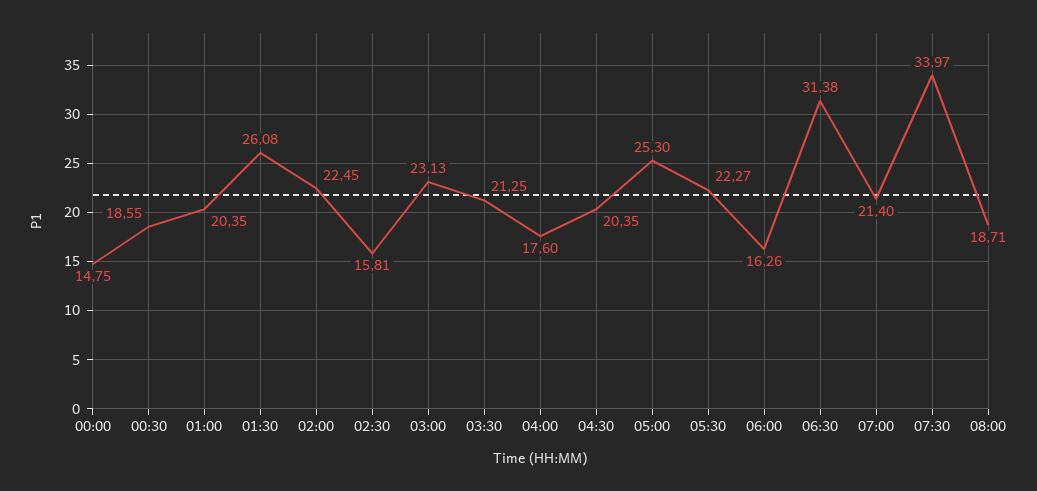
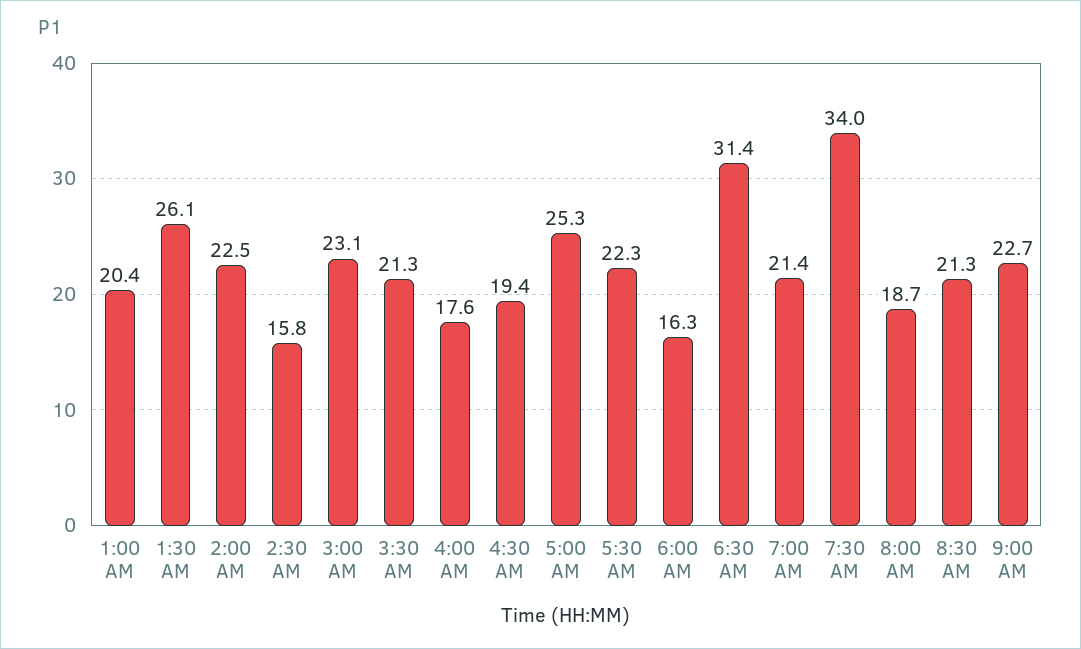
00:00: 14.75 -> none
00:30: 18.55 -> none
04:30: 20.35 -> 19.4
8:30 AM: none -> 21.3
9:00 AM: none -> 22.7

